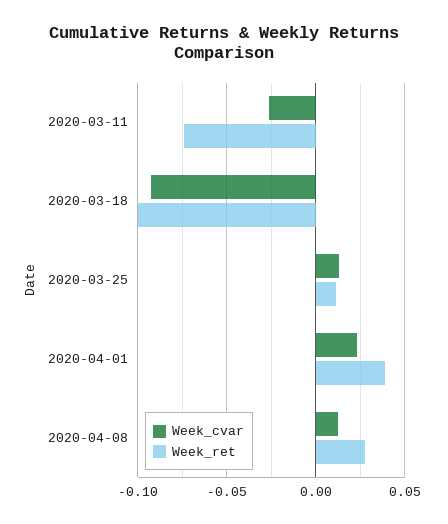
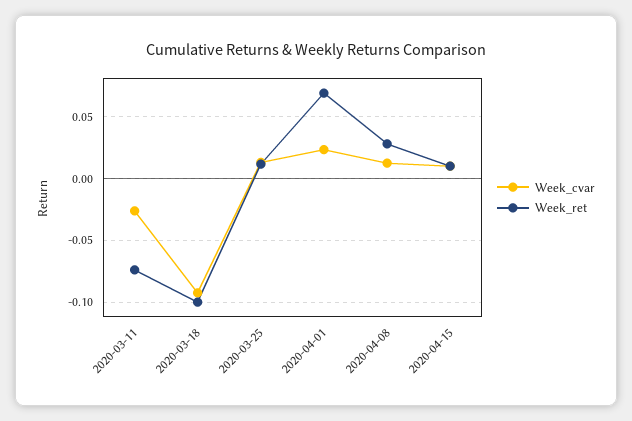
Week_ret, 2020-04-01: 0.04 -> 0.07
Week_cvar, 2020-04-15: none -> 0.01
Week_ret, 2020-04-15: none -> 0.01

